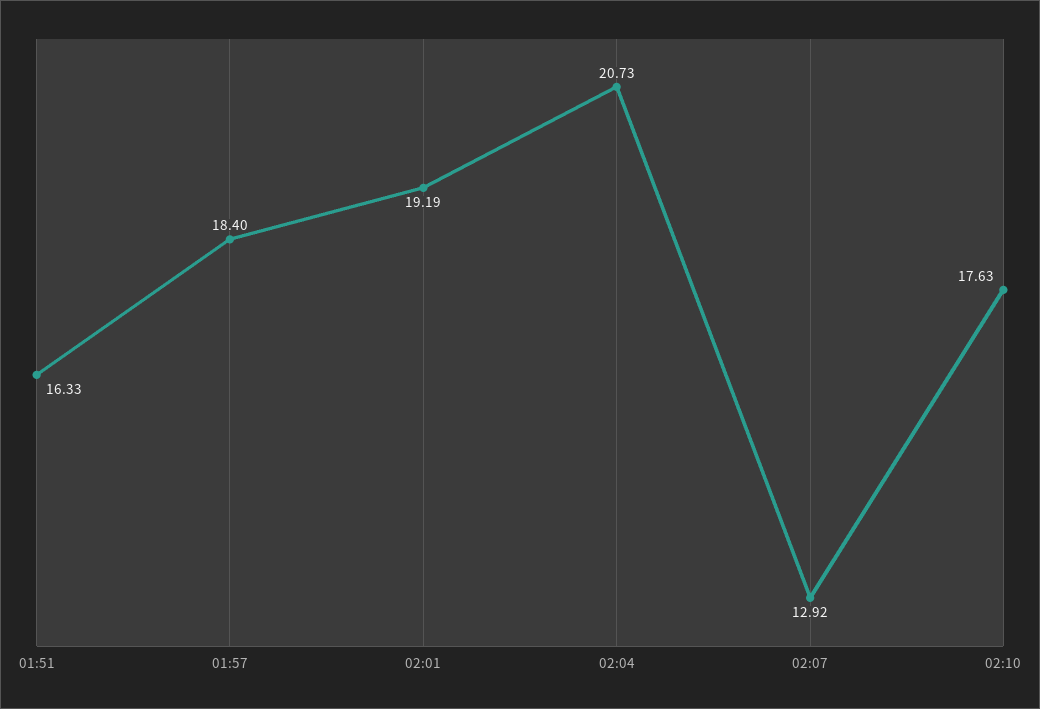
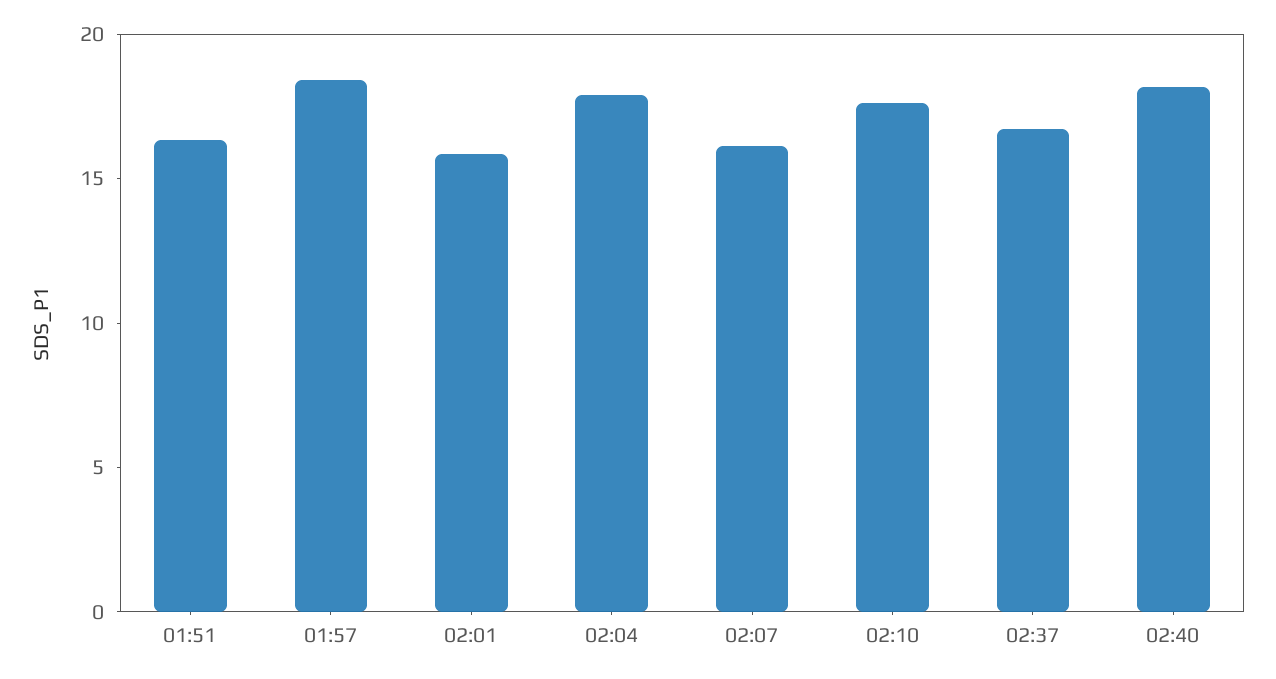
02:01: 19.19 -> 16
02:04: 20.73 -> 18
02:07: 12.92 -> 16
02:37: none -> 17
02:40: none -> 18

